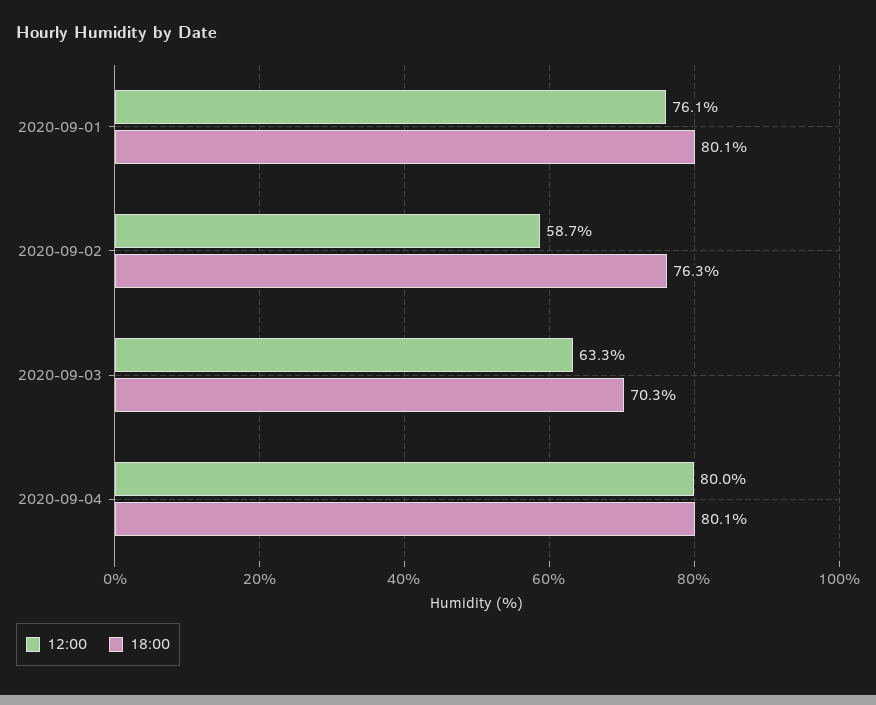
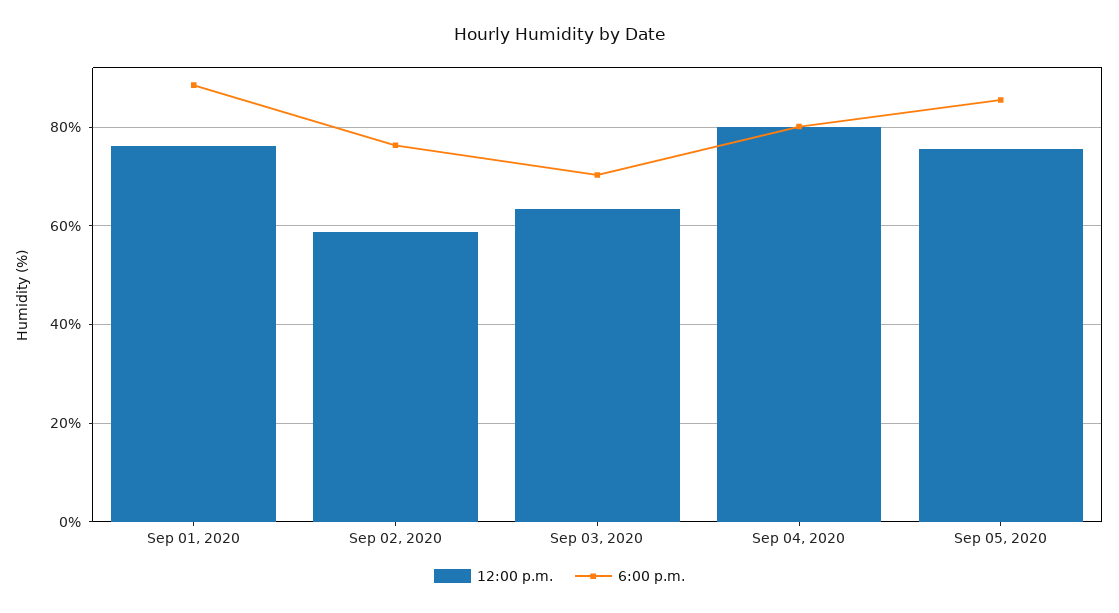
18:00, 2020-09-01: 80.1 -> 88
12:00, Sep 05, 2020: none -> 76
18:00, Sep 05, 2020: none -> 86

